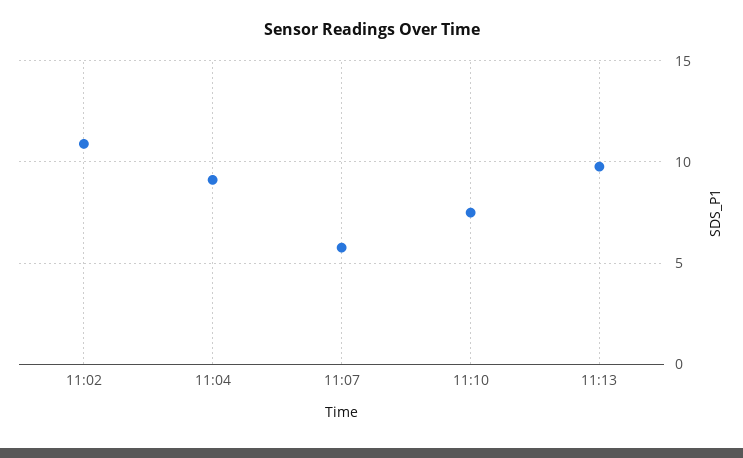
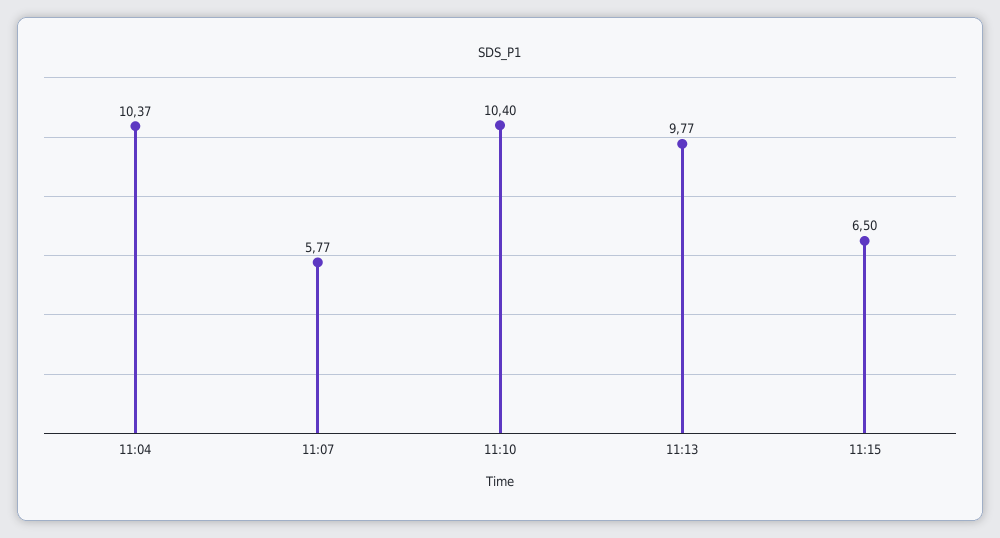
11:02: 11 -> none
11:04: 9 -> 10.37
11:10: 7.5 -> 10.4
11:15: none -> 6.5

